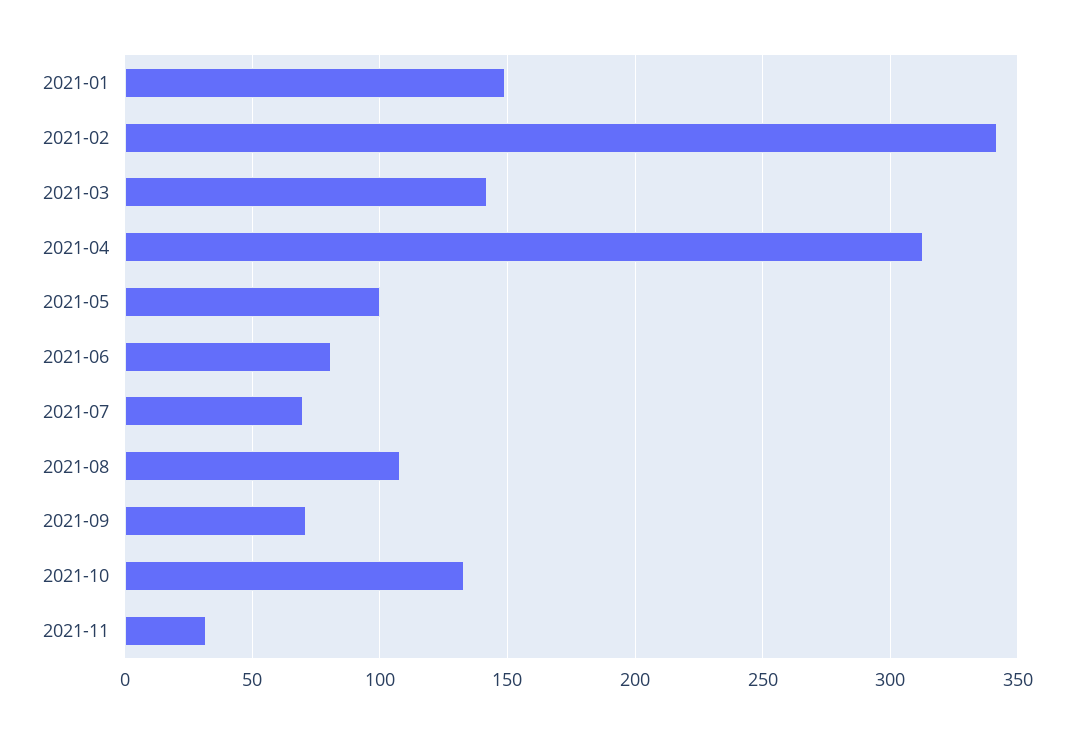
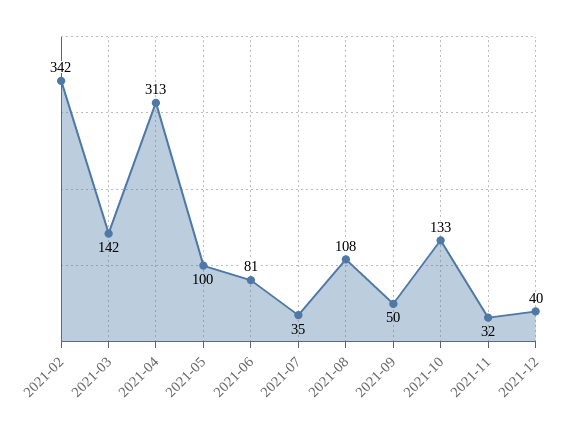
2021-01: 150 -> none
2021-07: 70 -> 35
2021-09: 70 -> 50
2021-12: none -> 40

